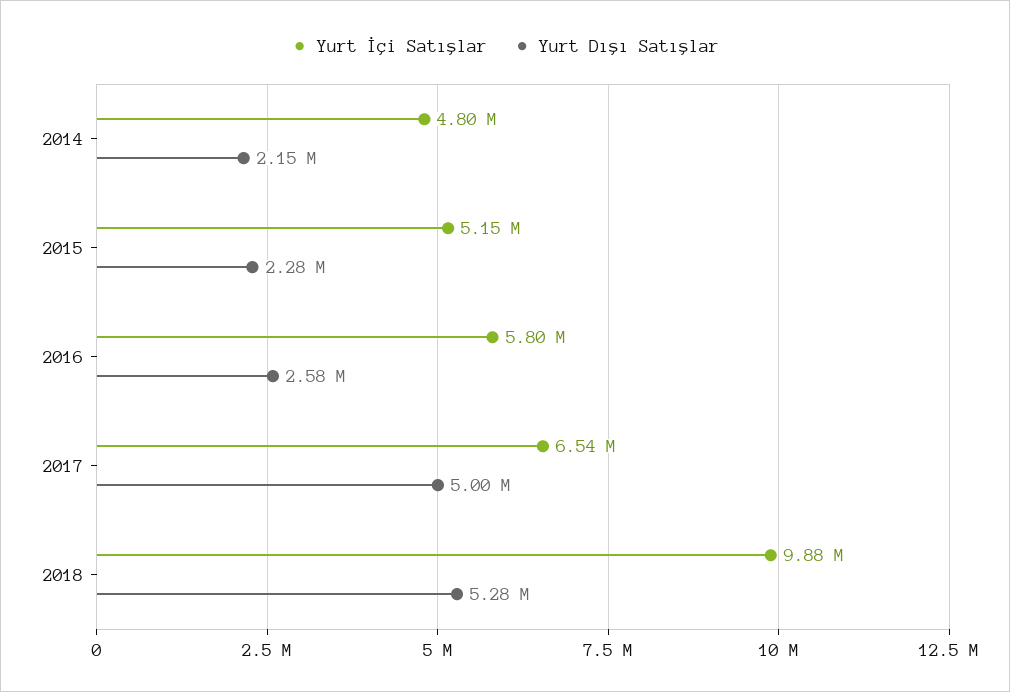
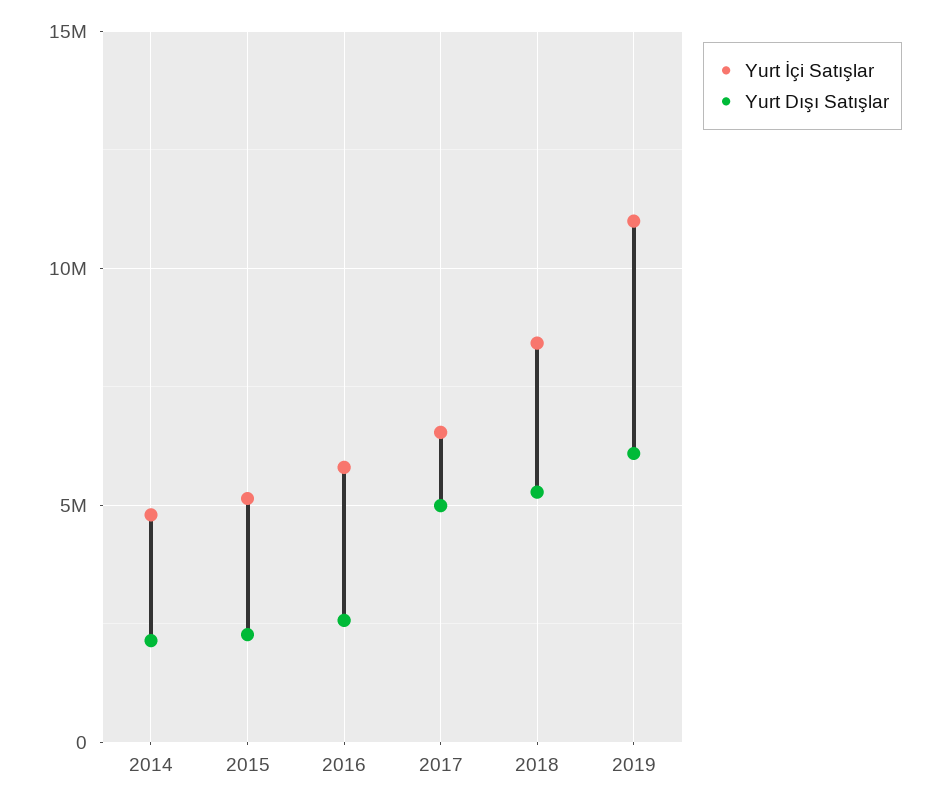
Yurt İçi Satışlar, 2018: 9880000 -> 8500000
Yurt İçi Satışlar, 2019: none -> 11000000
Yurt Dışı Satışlar, 2019: none -> 6000000

